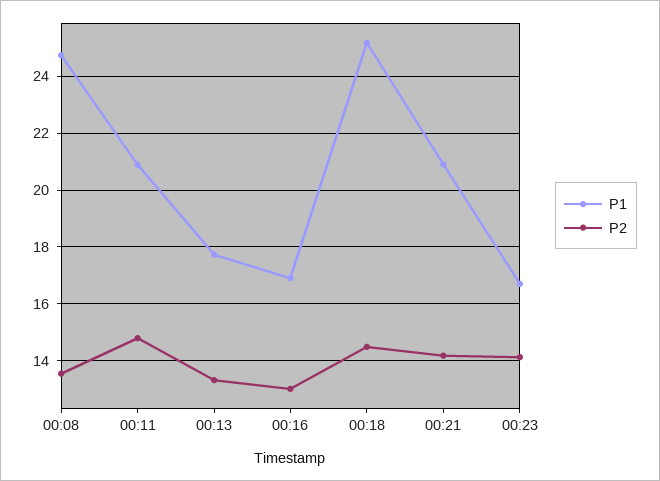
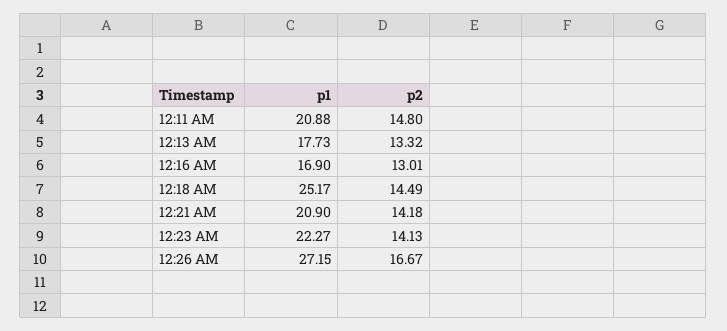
P1, 00:08: 24.75 -> none
P2, 00:08: 13.5 -> none
P1, 00:23: 16.75 -> 22.27
P1, 12:26 AM: none -> 27.15
P2, 12:26 AM: none -> 16.67

